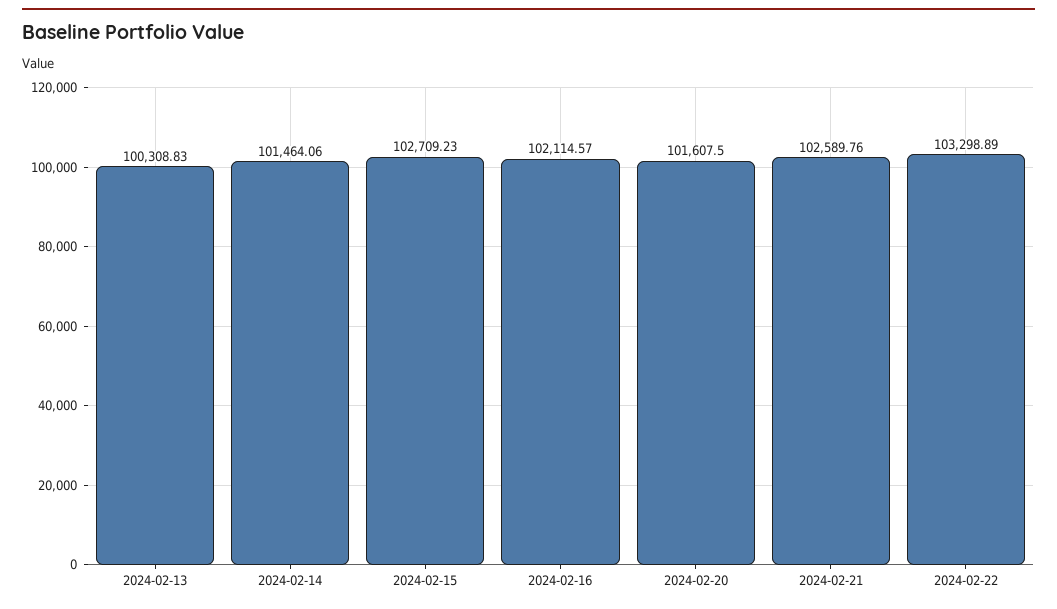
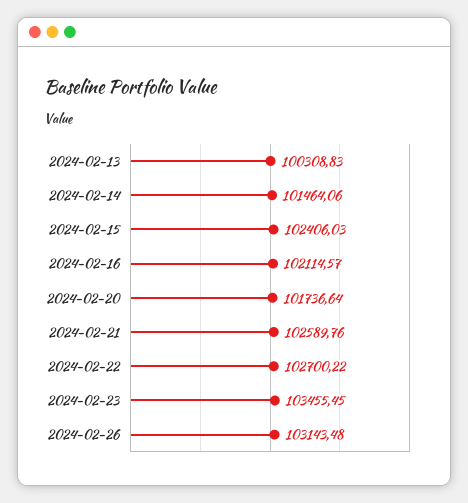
2024-02-15: 102709.23 -> 102406.03
2024-02-20: 101607.5 -> 101736.64
2024-02-22: 103298.89 -> 102700.22
2024-02-23: none -> 103455.45
2024-02-26: none -> 103143.48

